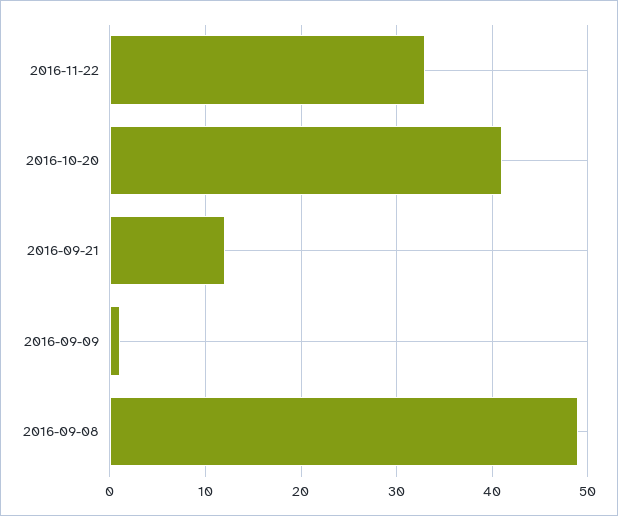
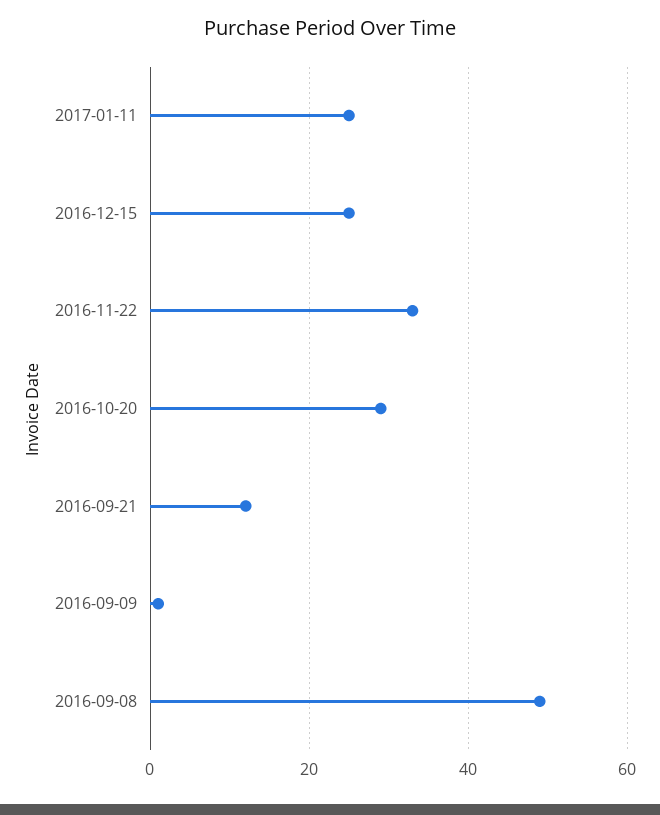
2016-10-20: 41 -> 30
2017-01-11: none -> 25
2016-12-15: none -> 25

